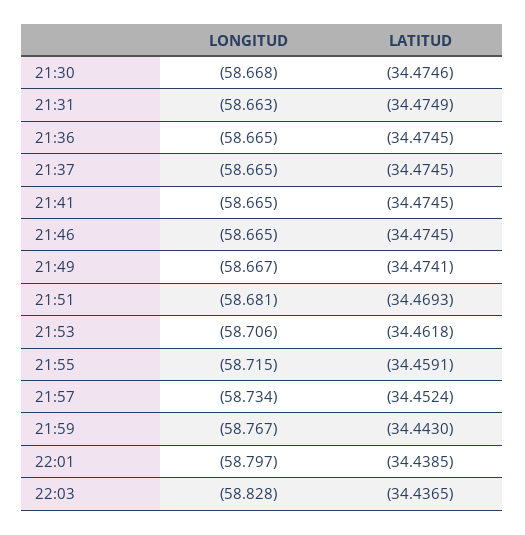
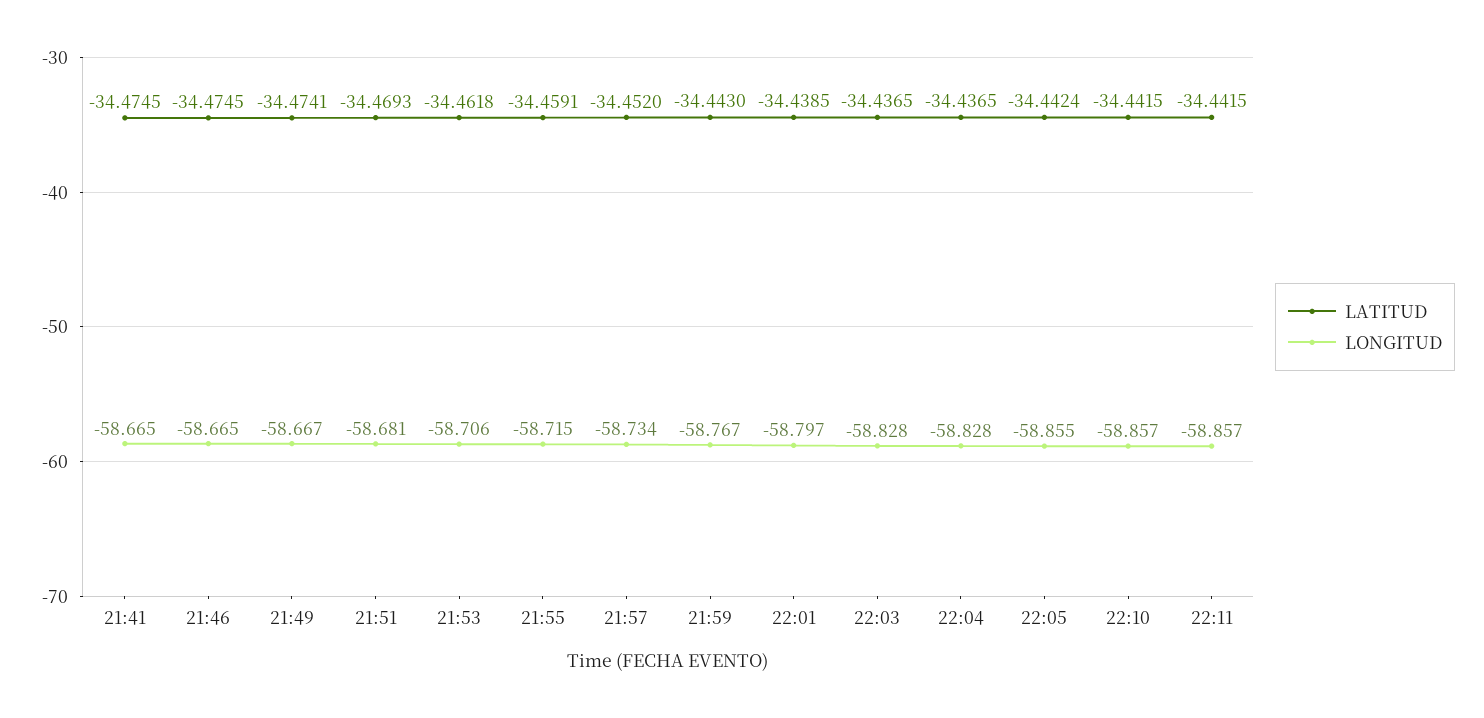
LONGITUD, 21:30: -58.668 -> none
LATITUD, 21:30: -34.4746 -> none
LONGITUD, 21:31: -58.663 -> none
LATITUD, 21:31: -34.4749 -> none
LONGITUD, 21:36: -58.665 -> none
LATITUD, 21:36: -34.4745 -> none
LONGITUD, 21:37: -58.665 -> none
LATITUD, 21:37: -34.4745 -> none
LATITUD, 21:57: -34.4524 -> -34.452
LATITUD, 22:04: none -> -34.4365
LONGITUD, 22:04: none -> -58.828
LATITUD, 22:05: none -> -34.4424
LONGITUD, 22:05: none -> -58.855
LATITUD, 22:10: none -> -34.4415
LONGITUD, 22:10: none -> -58.857
LATITUD, 22:11: none -> -34.4415
LONGITUD, 22:11: none -> -58.857

